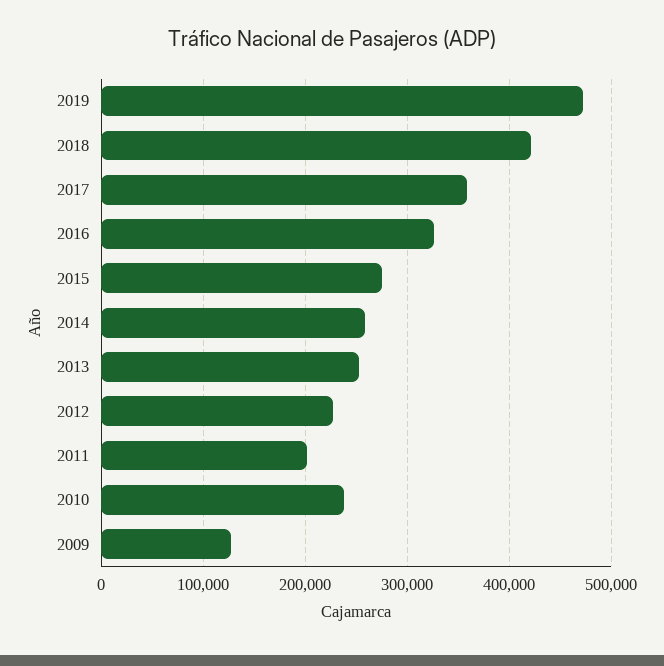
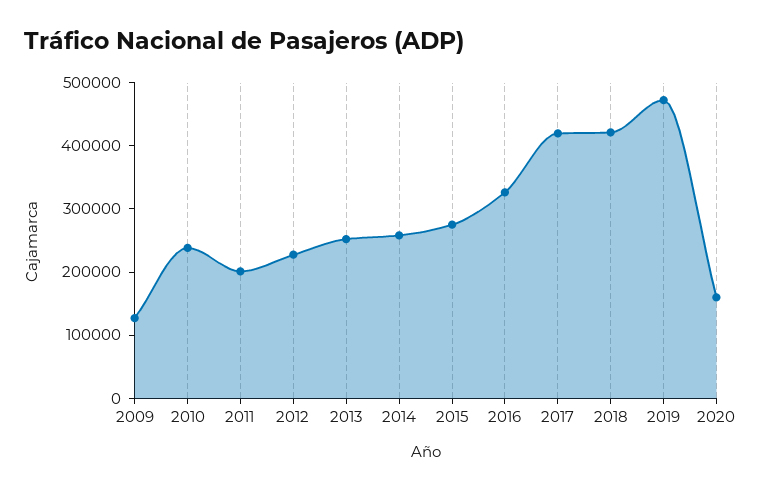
2017: 360000 -> 420000
2020: none -> 160000

